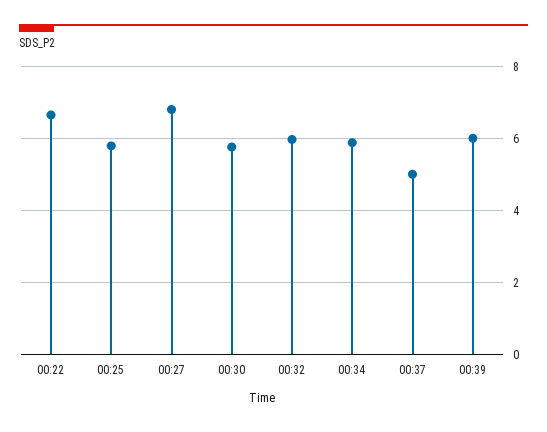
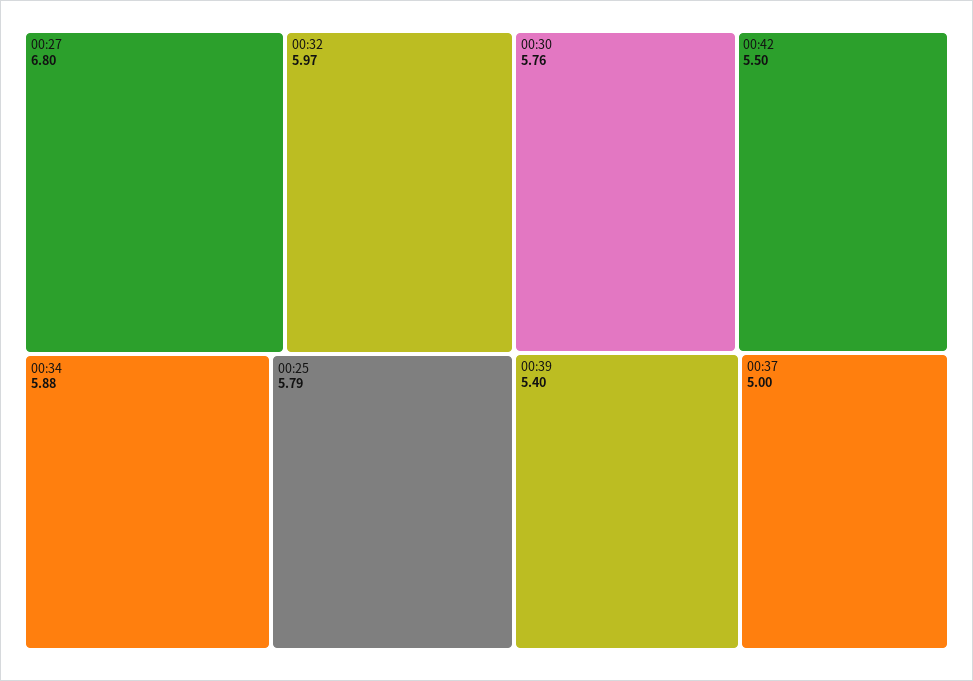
00:22: 6.6 -> none
00:39: 6 -> 5.4
00:42: none -> 5.5

